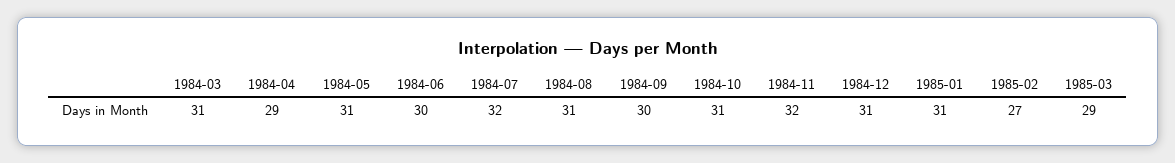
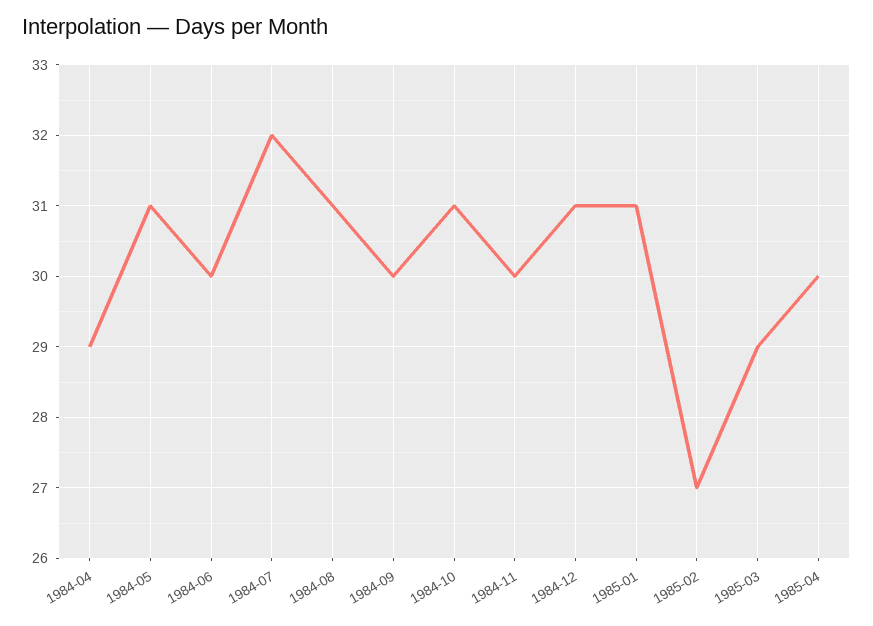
1984-03: 31 -> none
1984-11: 32 -> 30
1985-04: none -> 30

